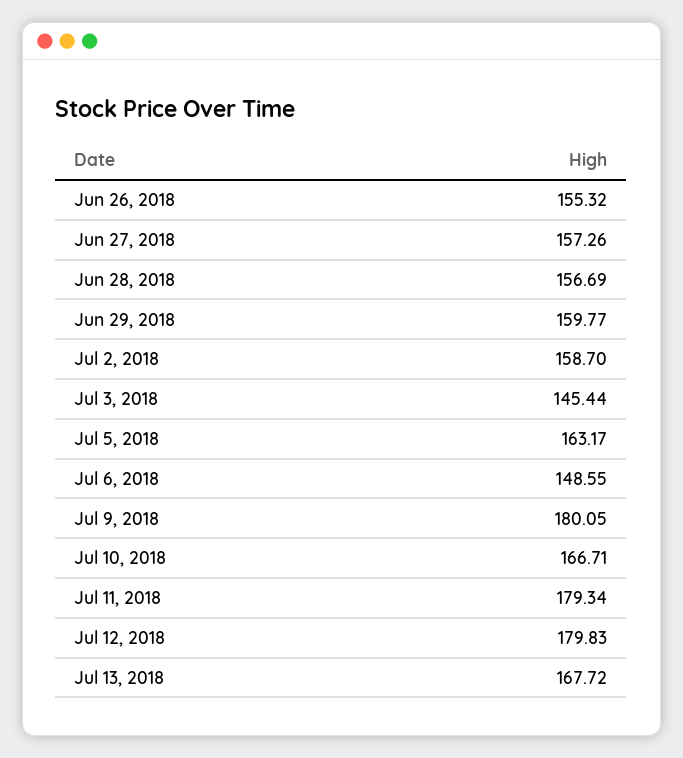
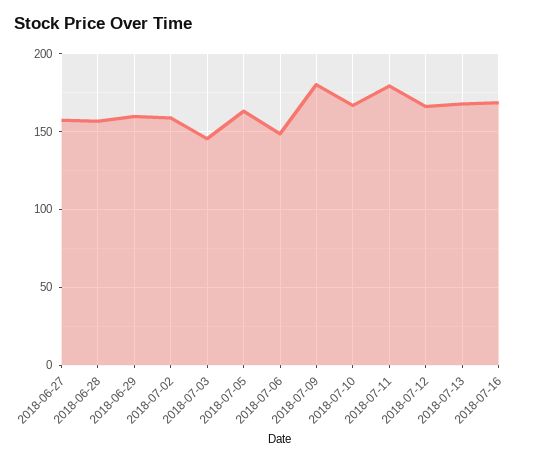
Jun 26, 2018: 155.32 -> none
Jul 12, 2018: 179.83 -> 165
2018-07-16: none -> 170

